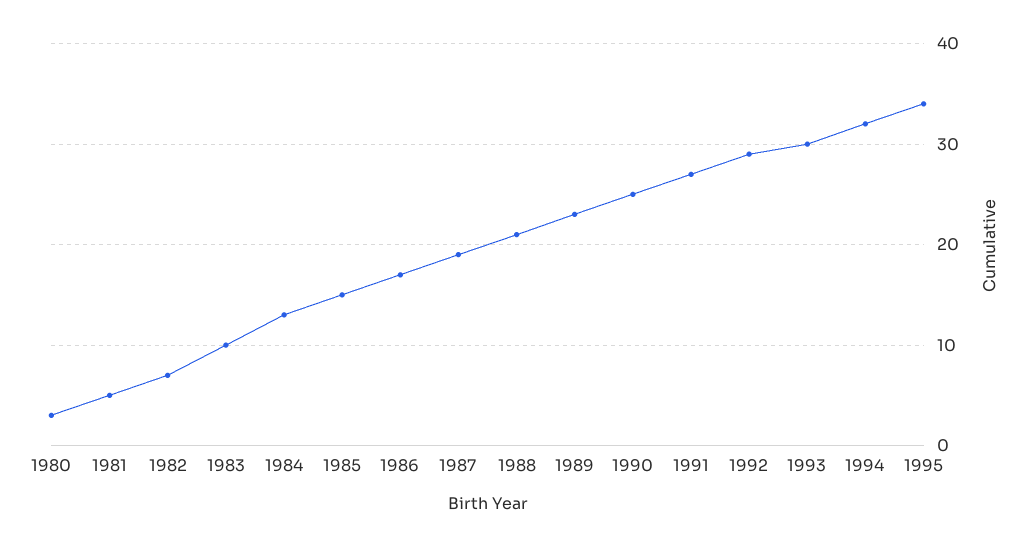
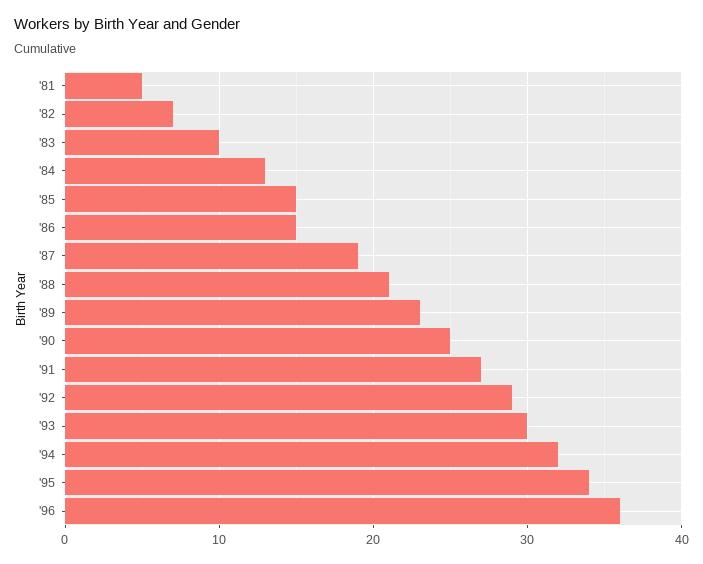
1980: 3 -> none
1986: 17 -> 15
'96: none -> 36

